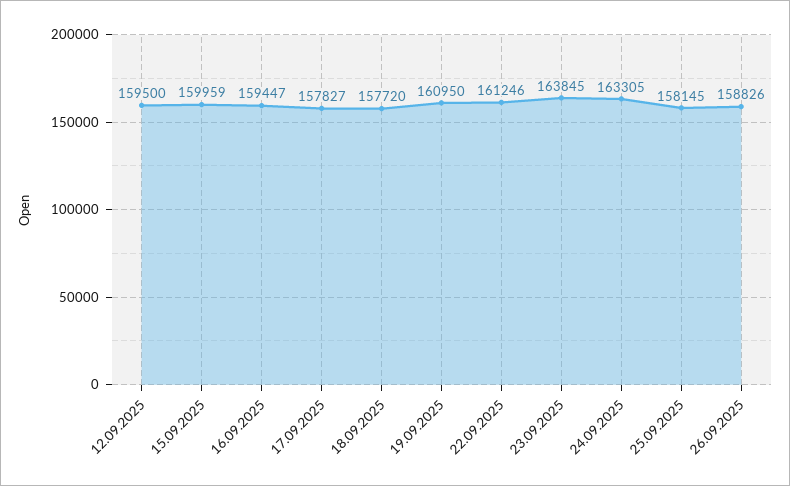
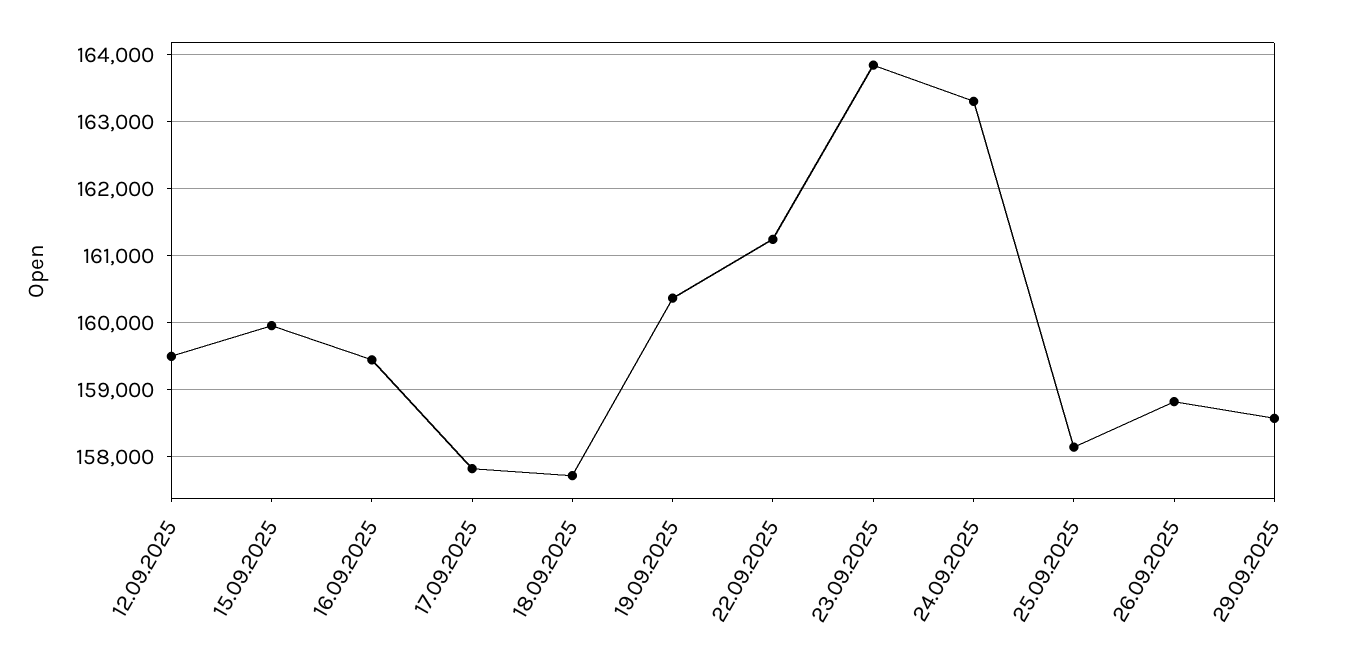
19.09.2025: 160950 -> 160400
29.09.2025: none -> 158600

